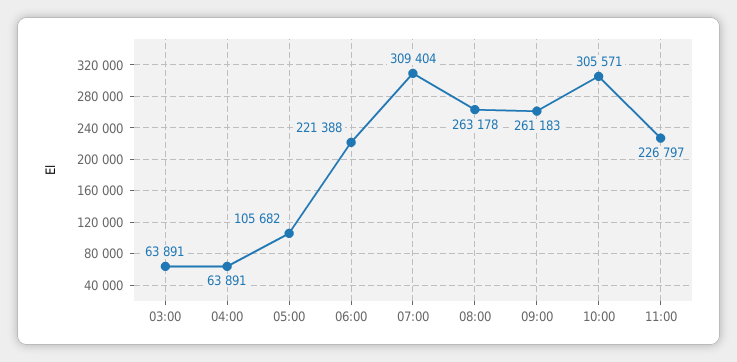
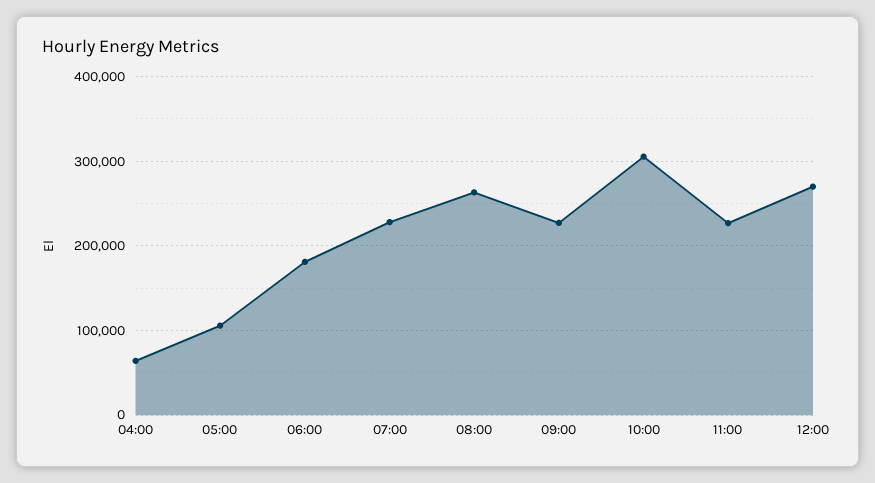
03:00: 63891 -> none
06:00: 221388 -> 180000
07:00: 309404 -> 230000
09:00: 261183 -> 230000
12:00: none -> 270000

